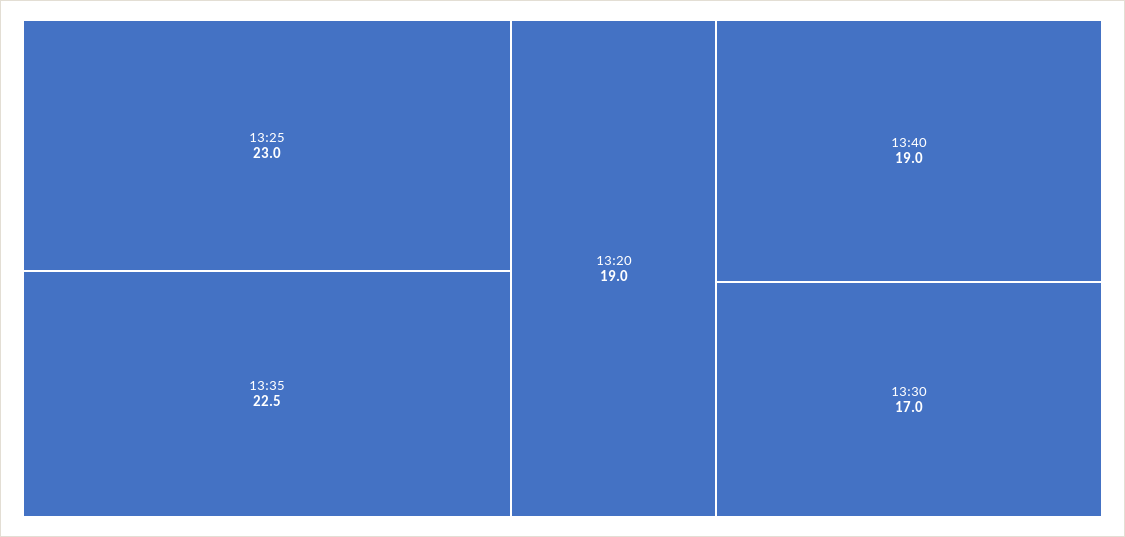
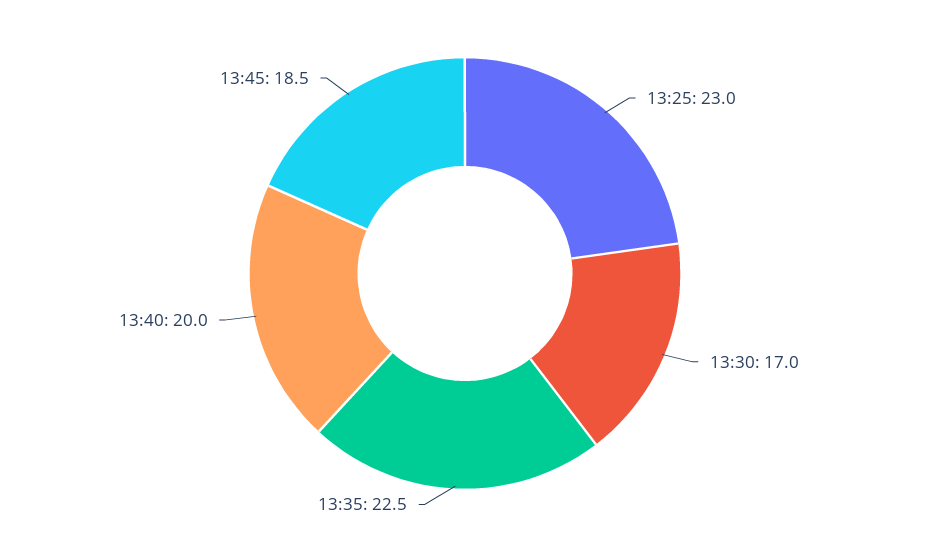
13:20: 19 -> none
13:40: 19 -> 20
13:45: none -> 18.5

